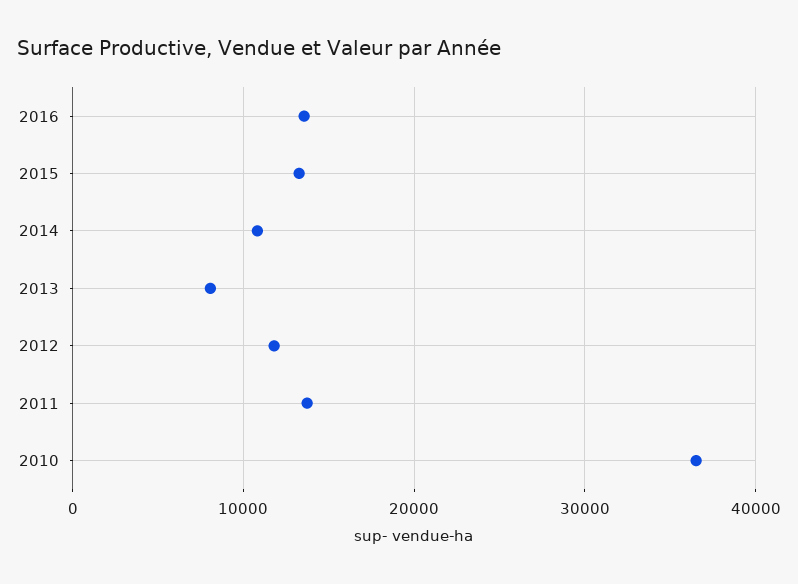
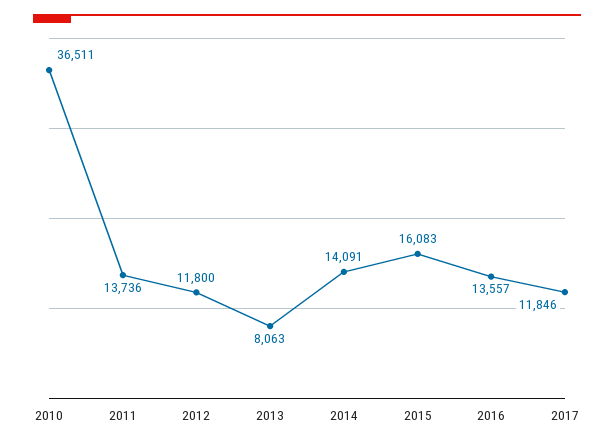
2015: 13000 -> 16083
2014: 11000 -> 14091
2017: none -> 11846

